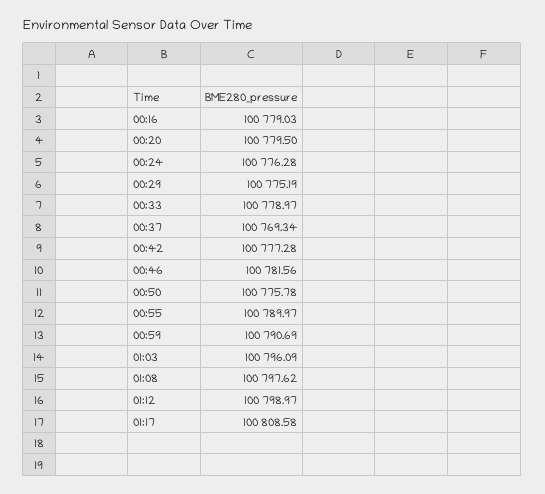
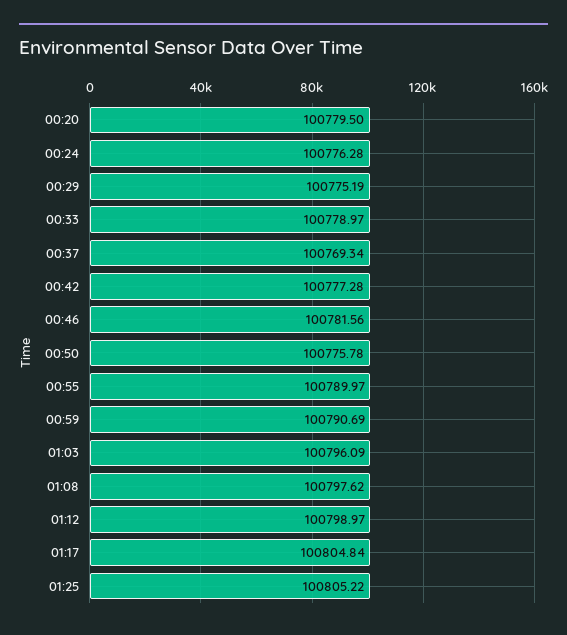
00:16: 100779.03 -> none
01:17: 100808.58 -> 100804.84
01:25: none -> 100805.22

